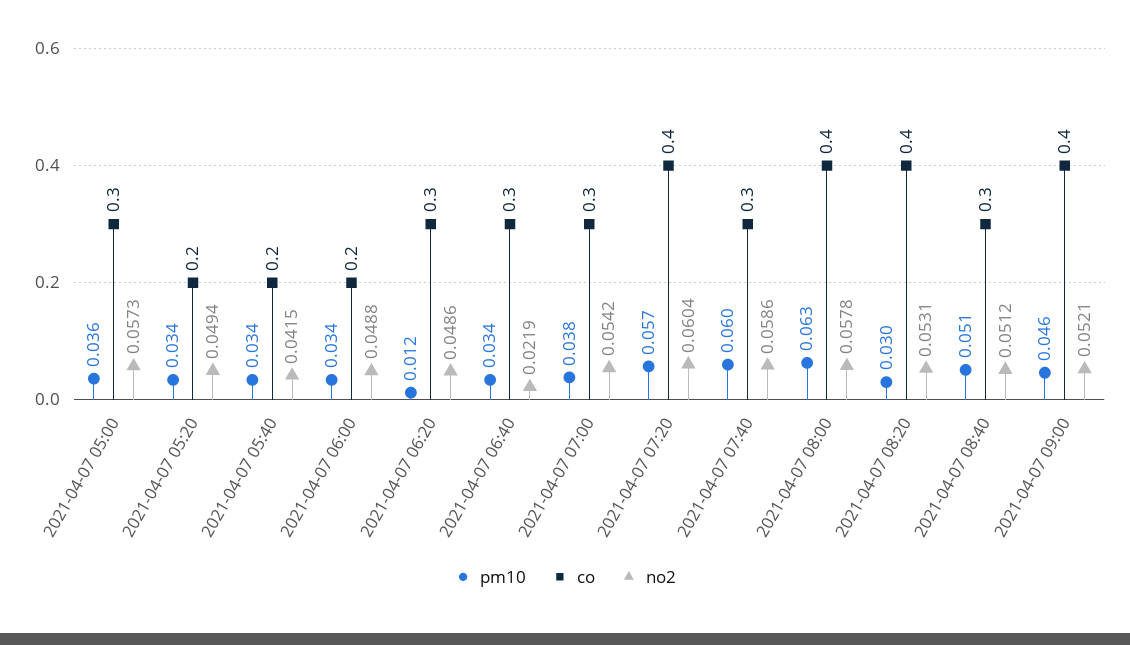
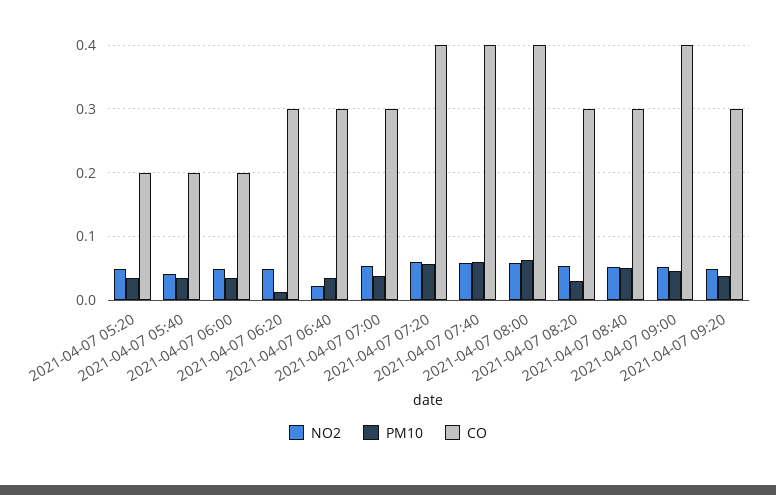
pm10, 2021-04-07 05:00: 0.036 -> none
co, 2021-04-07 05:00: 0.3 -> none
no2, 2021-04-07 05:00: 0.0573 -> none
co, 2021-04-07 07:40: 0.3 -> 0.4
co, 2021-04-07 08:20: 0.4 -> 0.3
no2, 2021-04-07 09:20: none -> 0.05
pm10, 2021-04-07 09:20: none -> 0.04
co, 2021-04-07 09:20: none -> 0.3

